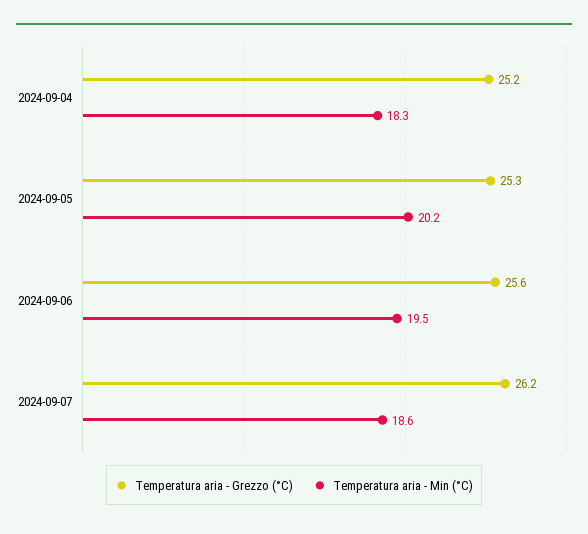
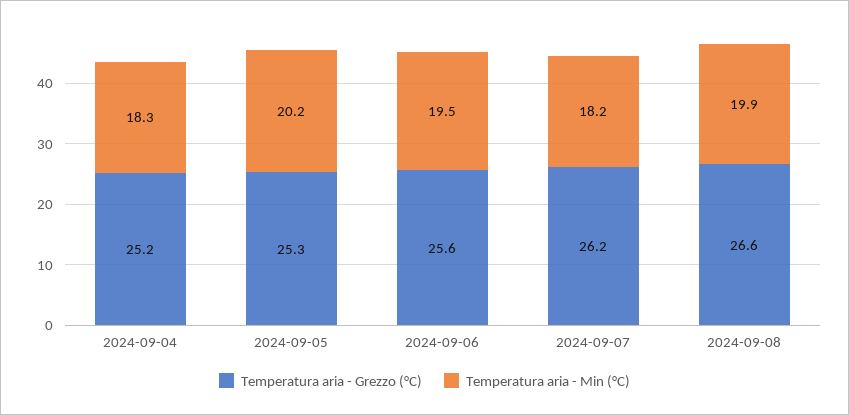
Temperatura aria - Min (°C), 2024-09-07: 18.6 -> 18.2
Temperatura aria - Grezzo (°C), 2024-09-08: none -> 26.6
Temperatura aria - Min (°C), 2024-09-08: none -> 19.9

